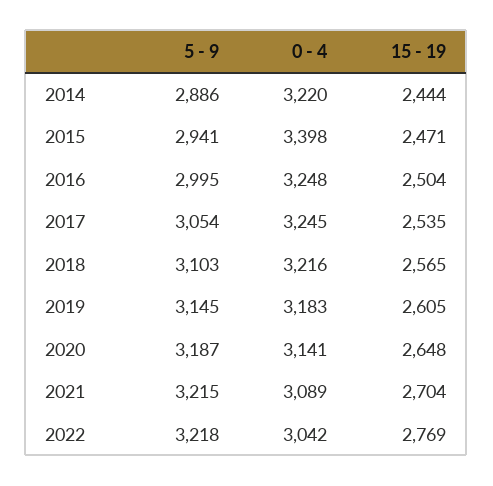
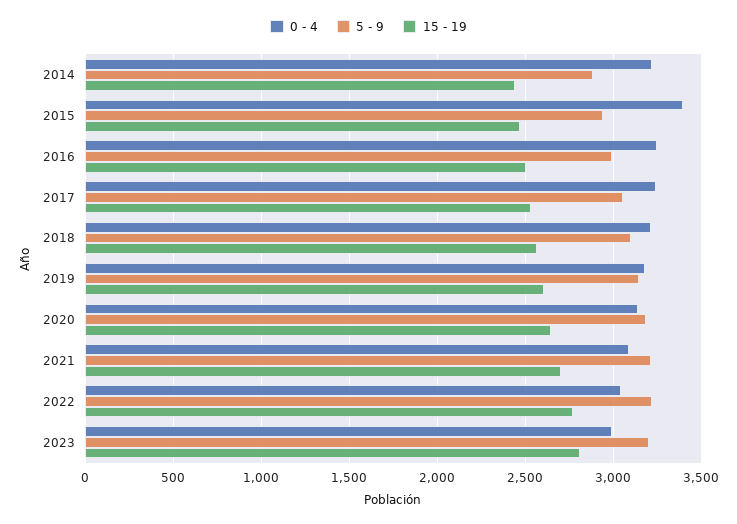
0 - 4, 2023: none -> 3000
5 - 9, 2023: none -> 3200
15 - 19, 2023: none -> 2800

